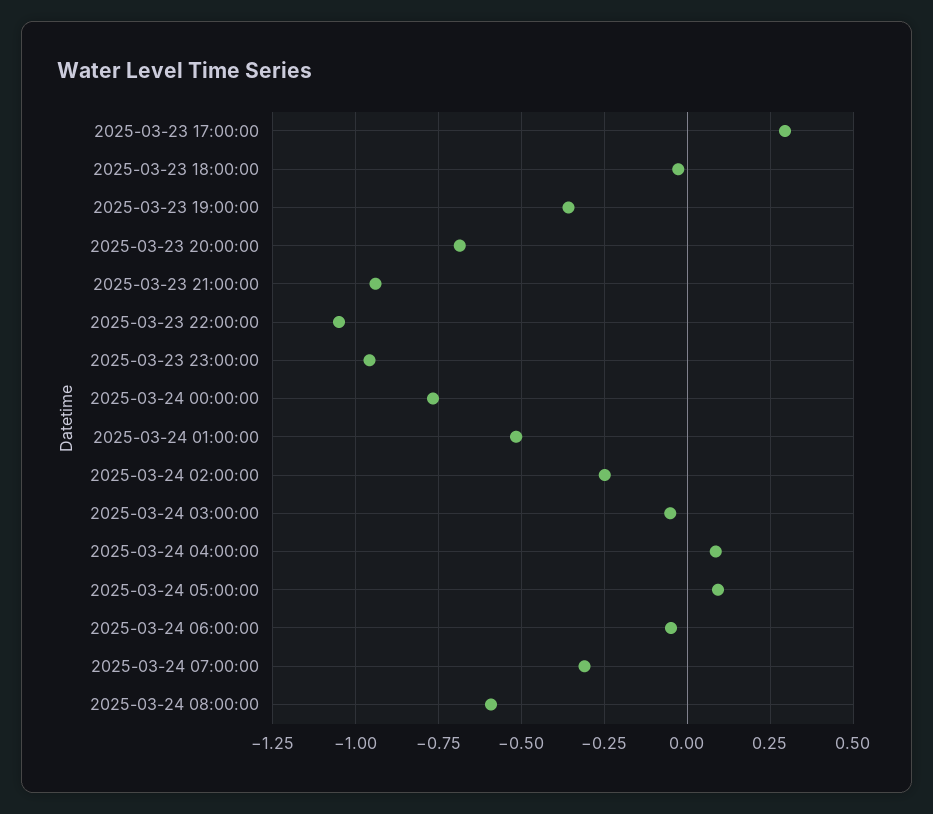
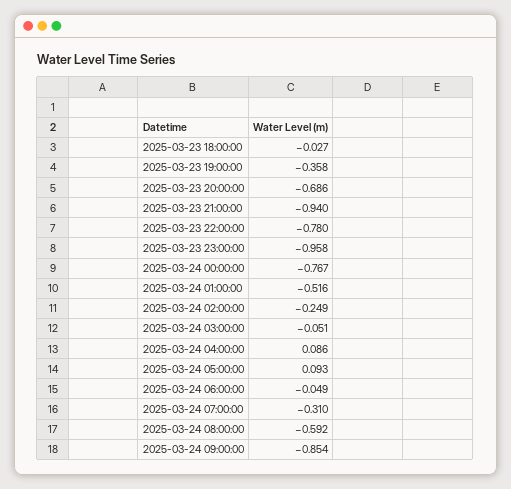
2025-03-23 17:00:00: 0.3 -> none
2025-03-23 22:00:00: -1.05 -> -0.78
2025-03-24 09:00:00: none -> -0.854

